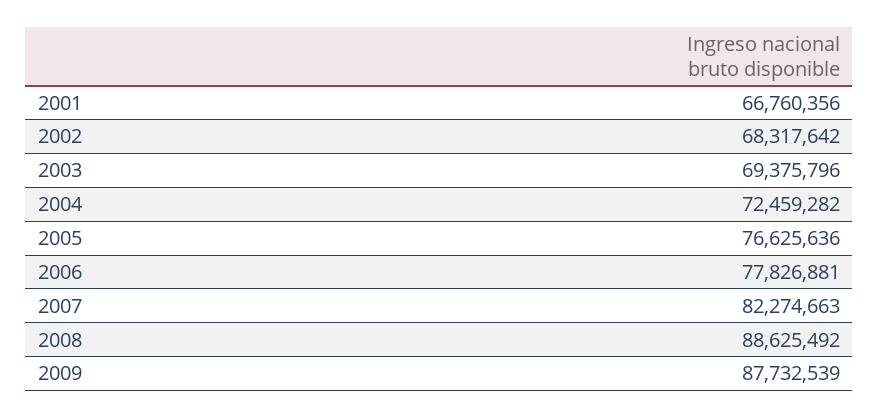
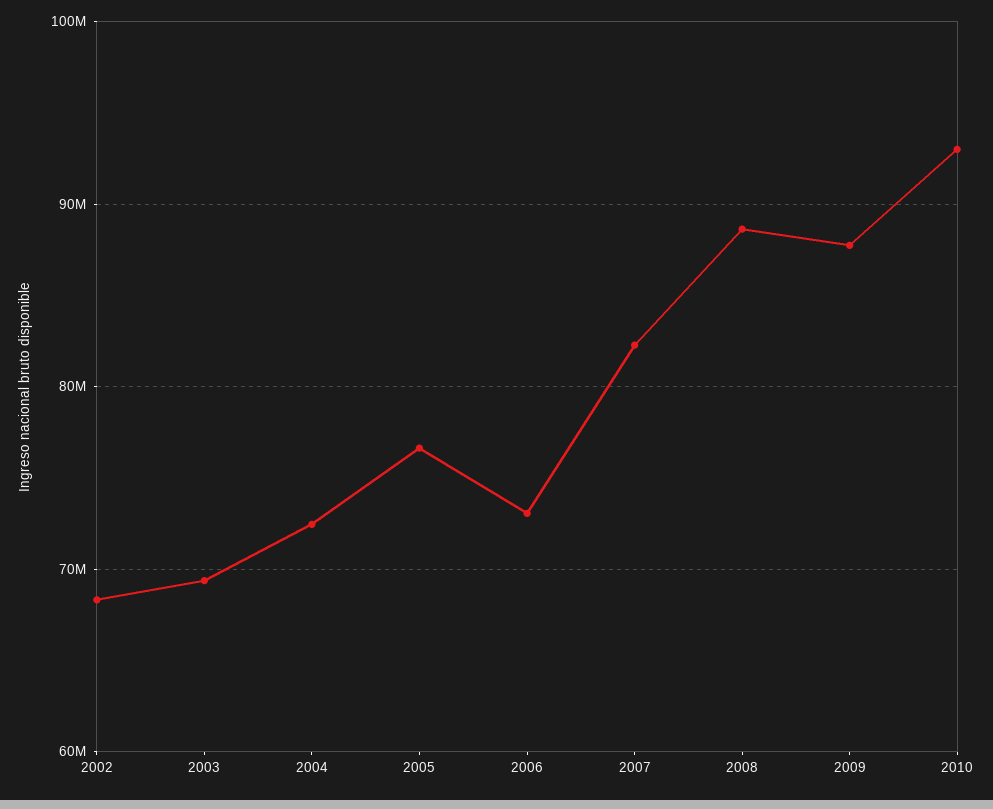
2001: 66760356 -> none
2006: 77826881 -> 73000000
2010: none -> 93000000

